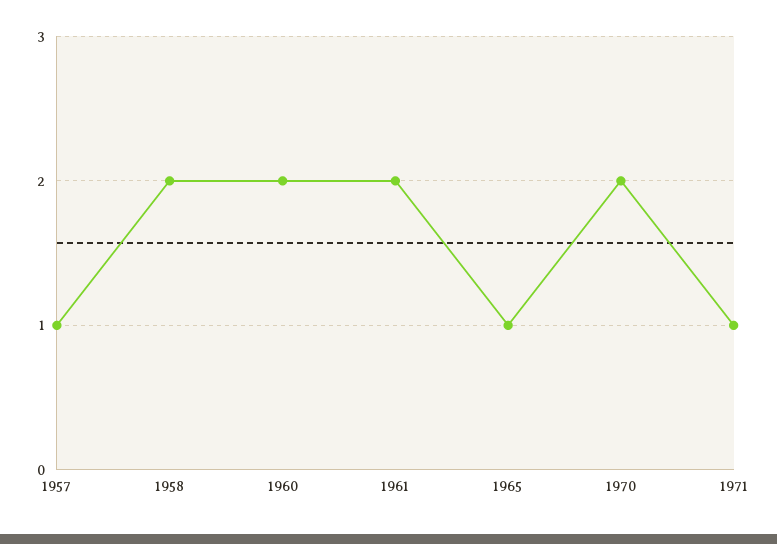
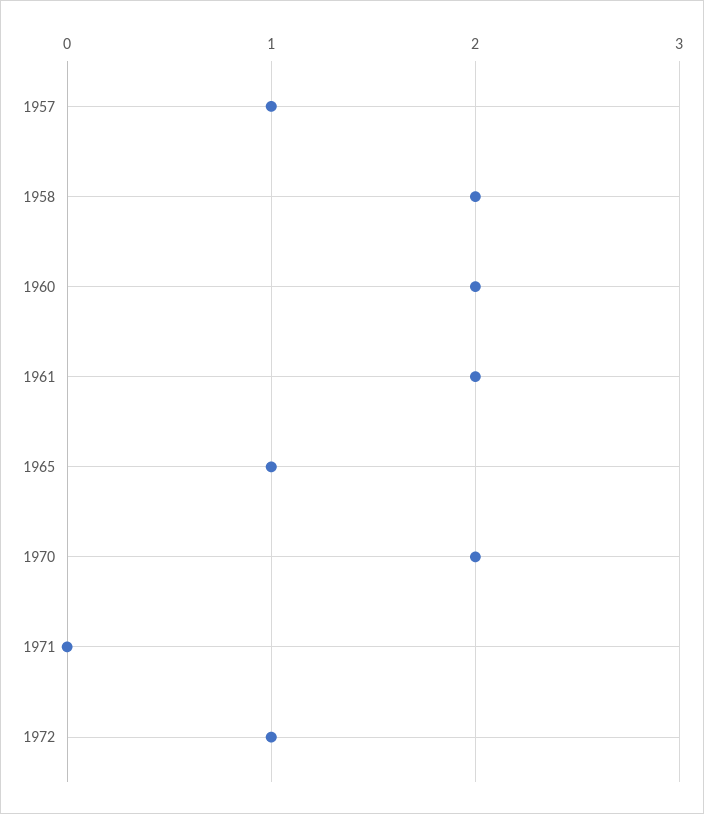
1971: 1 -> 0
1972: none -> 1

